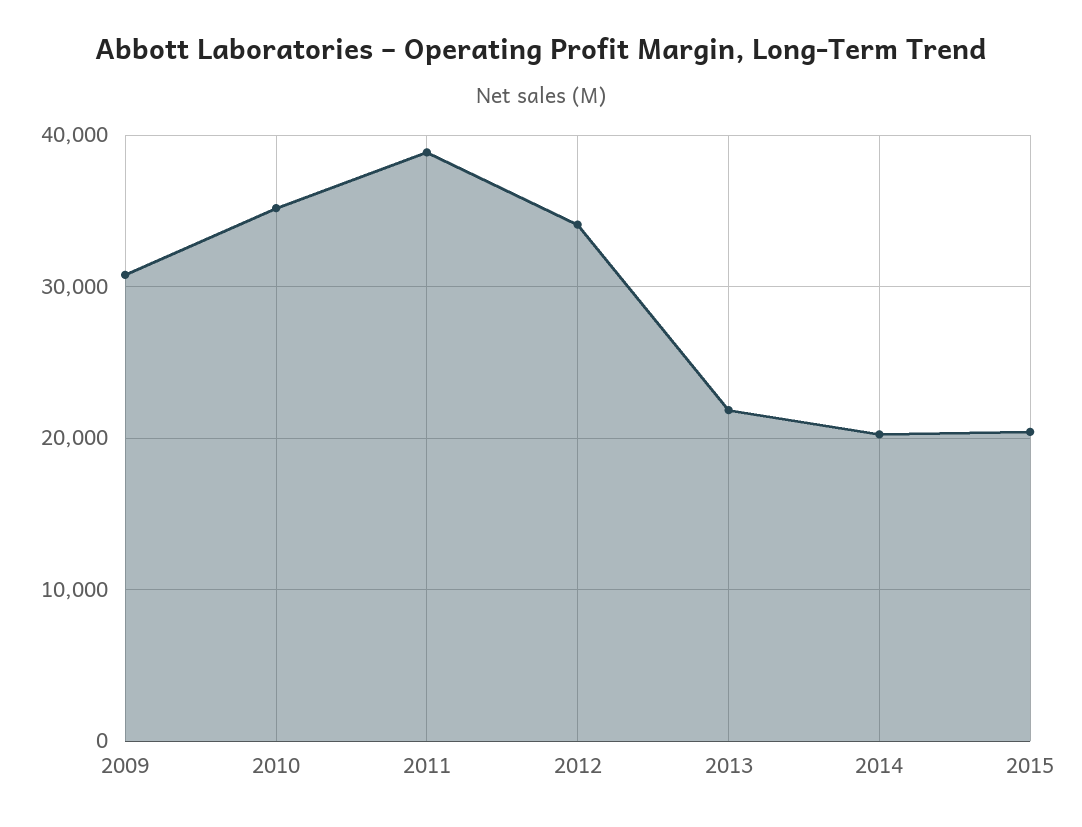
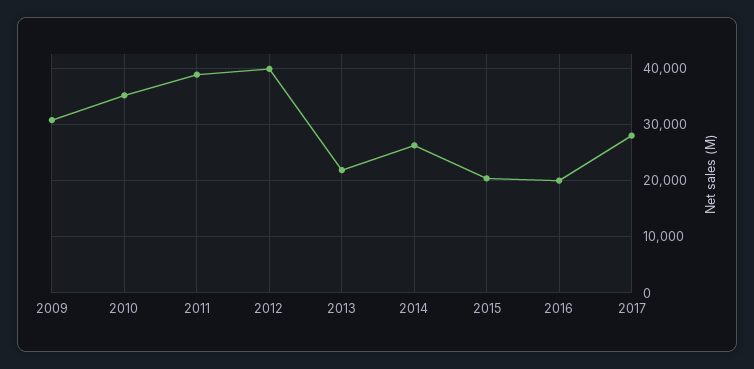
2012: 34000 -> 40000
2014: 20000 -> 26000
2016: none -> 20000
2017: none -> 28000

